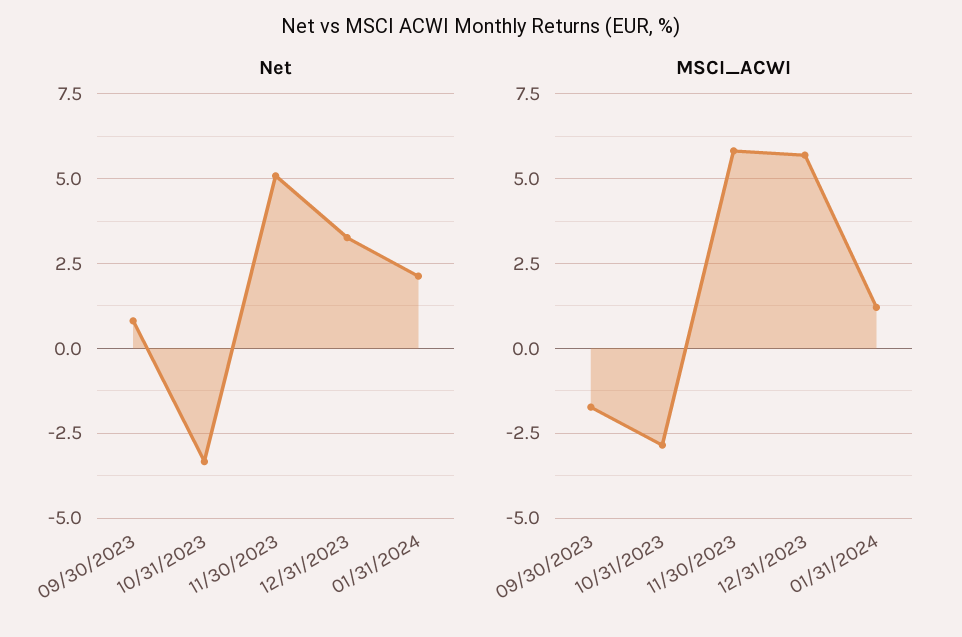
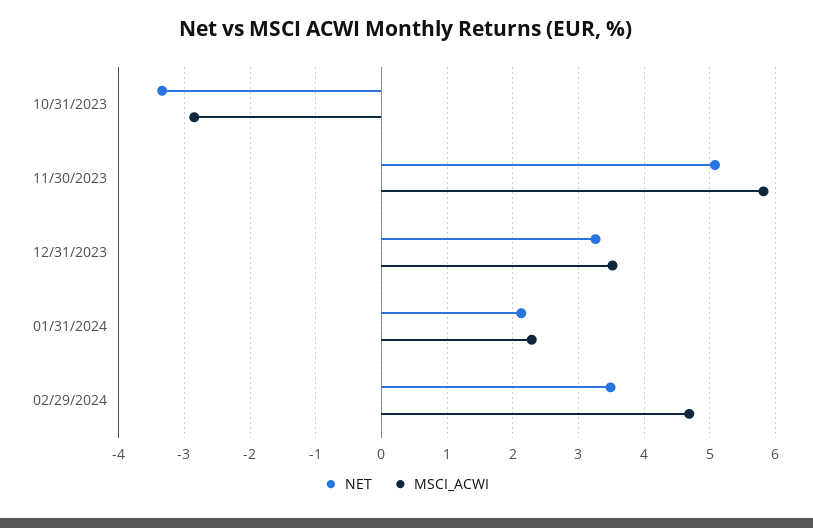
Net, 09/30/2023: 0.75 -> none
MSCI_ACWI, 09/30/2023: -1.75 -> none
MSCI_ACWI, 12/31/2023: 5.75 -> 3.5
MSCI_ACWI, 01/31/2024: 1.25 -> 2.3
Net, 02/29/2024: none -> 3.5
MSCI_ACWI, 02/29/2024: none -> 4.7

